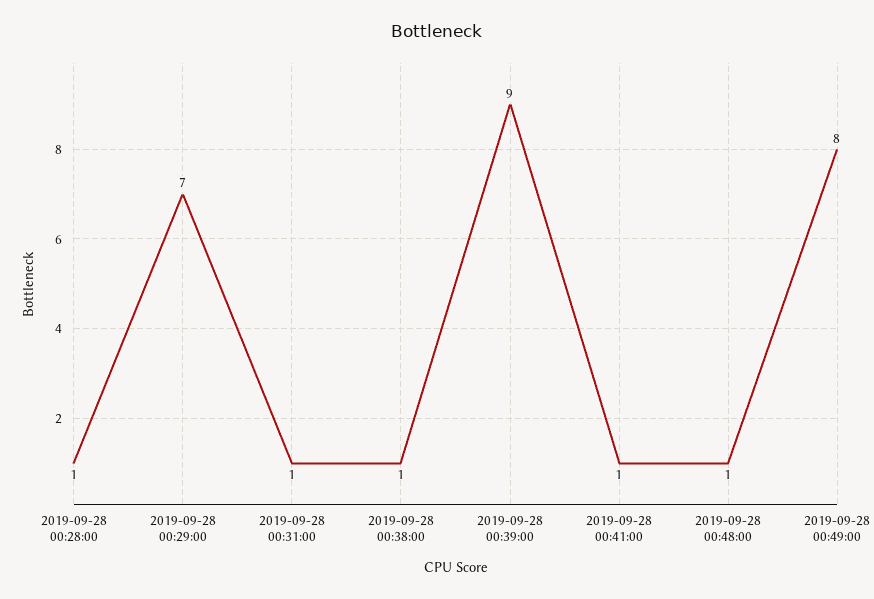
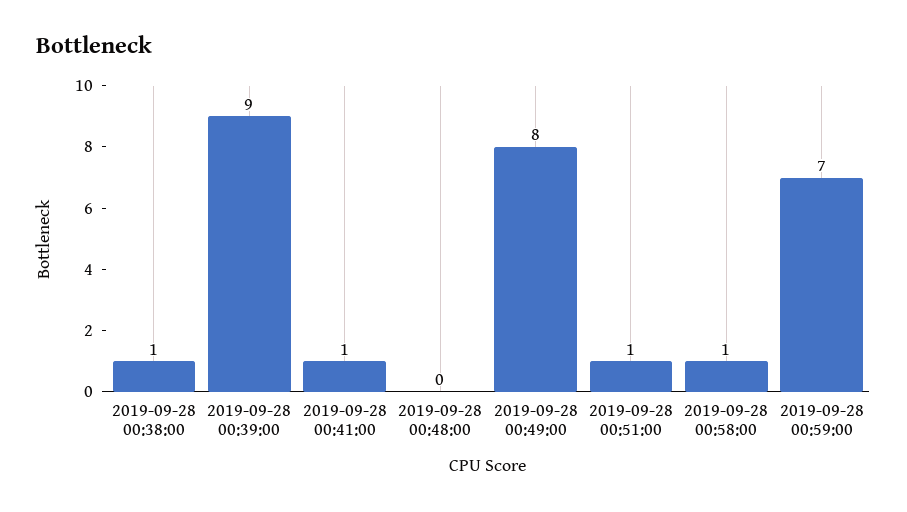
2019-09-28 00:28:00: 1 -> none
2019-09-28 00:29:00: 7 -> none
2019-09-28 00:31:00: 1 -> none
2019-09-28 00:48:00: 1 -> 0
2019-09-28 00:51:00: none -> 1
2019-09-28 00:58:00: none -> 1
2019-09-28 00:59:00: none -> 7

